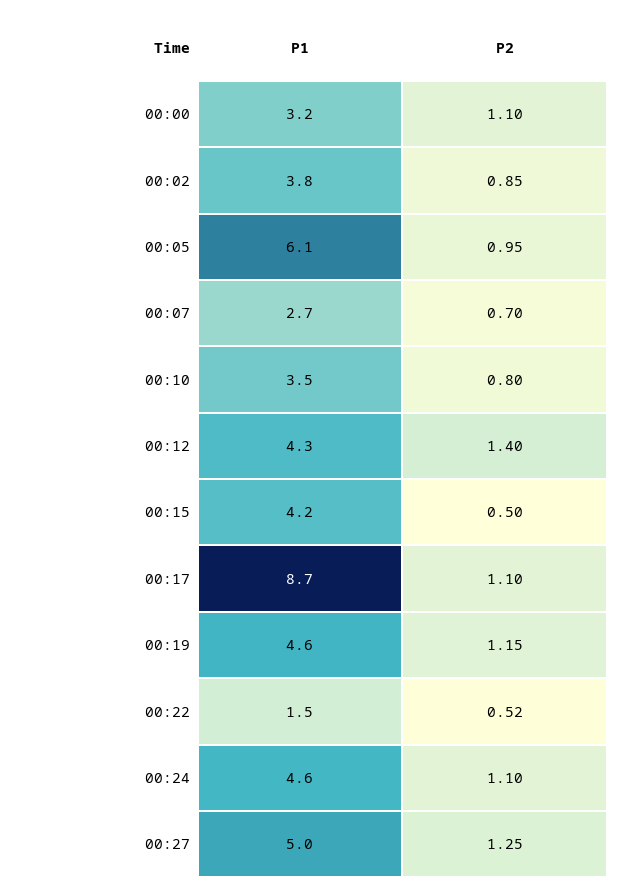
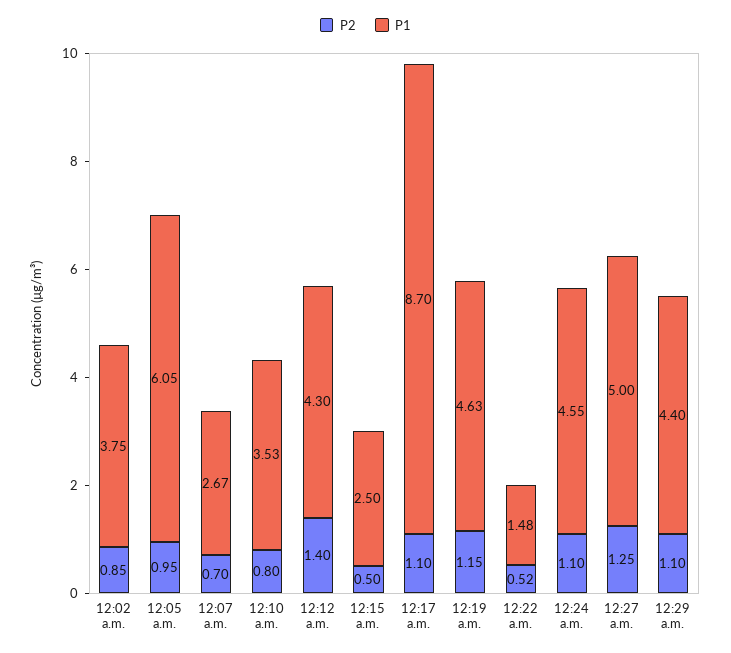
P1, 00:00: 3.2 -> none
P2, 00:00: 1.1 -> none
P1, 00:15: 4.2 -> 2.5
P2, 12:29 a.m.: none -> 1.1
P1, 12:29 a.m.: none -> 4.4

